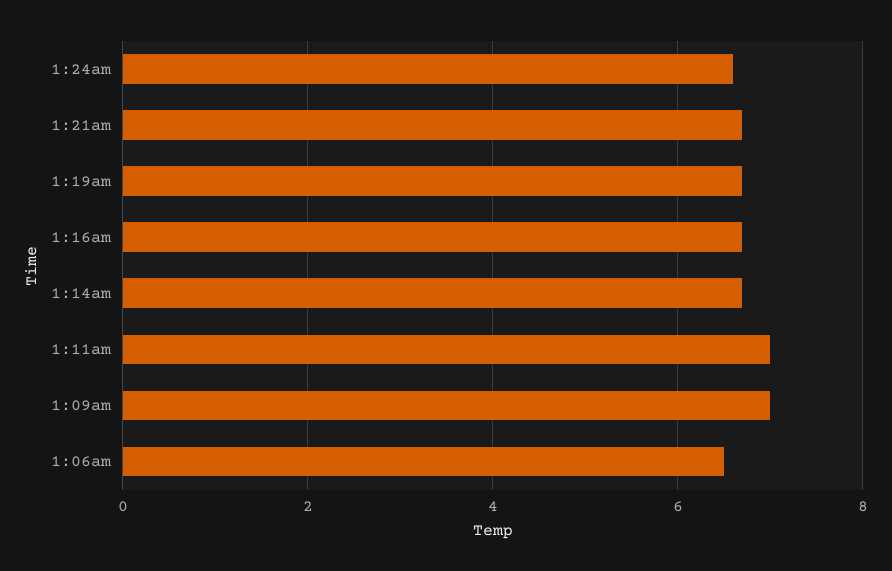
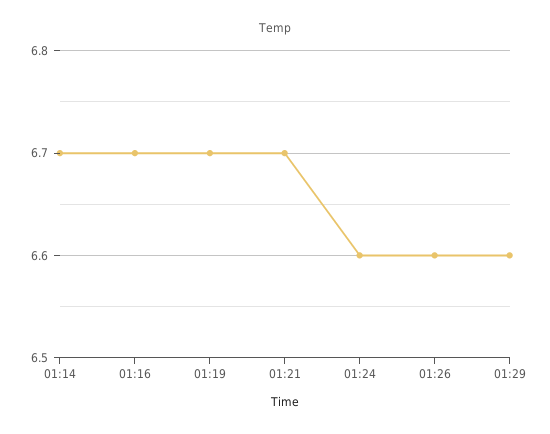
1:11am: 7 -> none
1:09am: 7 -> none
1:06am: 6.5 -> none
01:26: none -> 6.6
01:29: none -> 6.6

